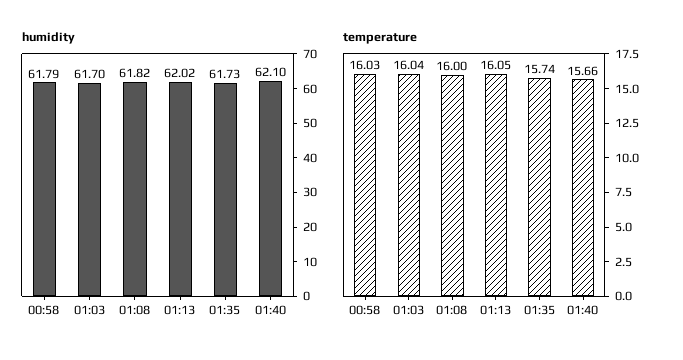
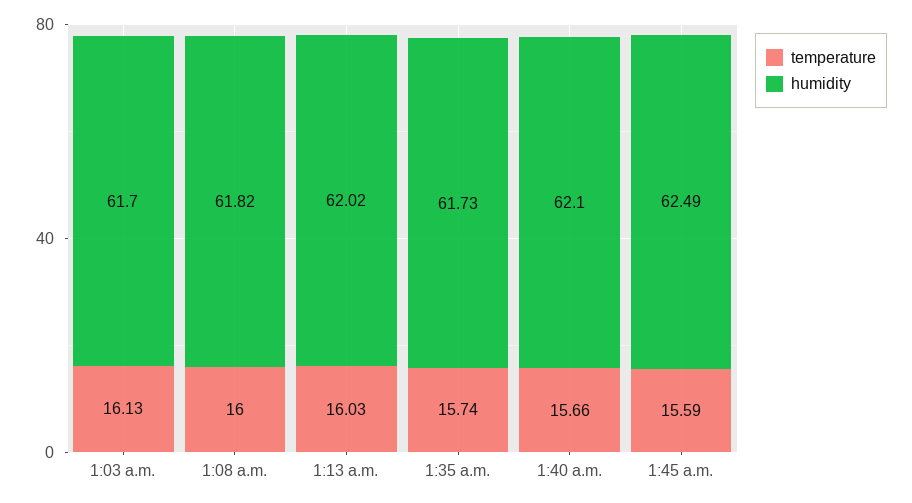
humidity, 00:58: 61.79 -> none
temperature, 00:58: 16.03 -> none
temperature, 01:03: 16.04 -> 16.13
temperature, 01:13: 16.05 -> 16.03
temperature, 1:45 a.m.: none -> 15.59
humidity, 1:45 a.m.: none -> 62.49

